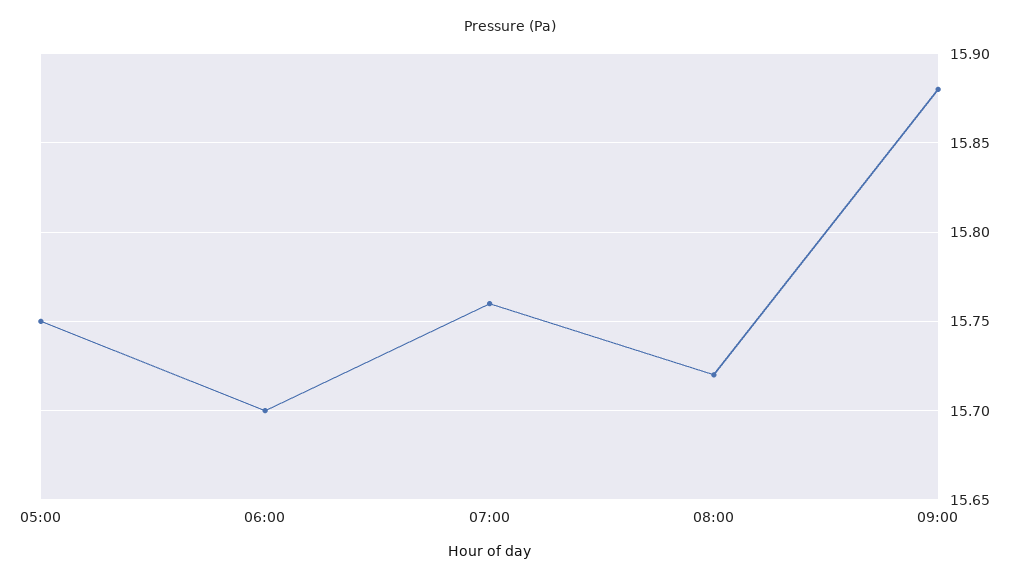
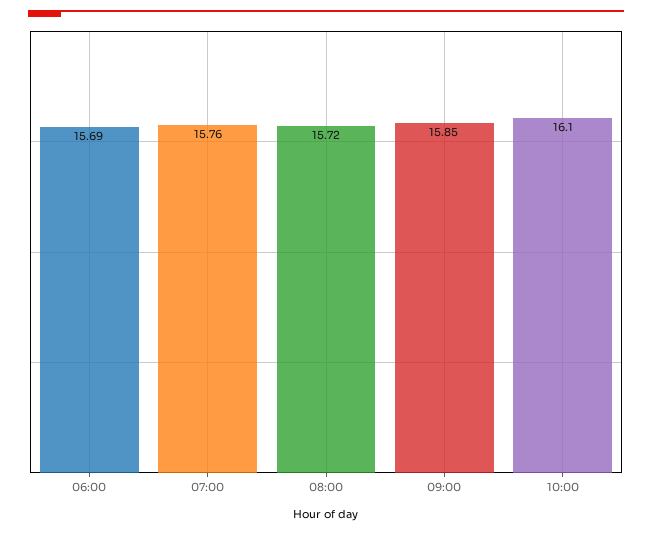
05:00: 15.75 -> none
06:00: 15.7 -> 15.69
09:00: 15.88 -> 15.85
10:00: none -> 16.1

